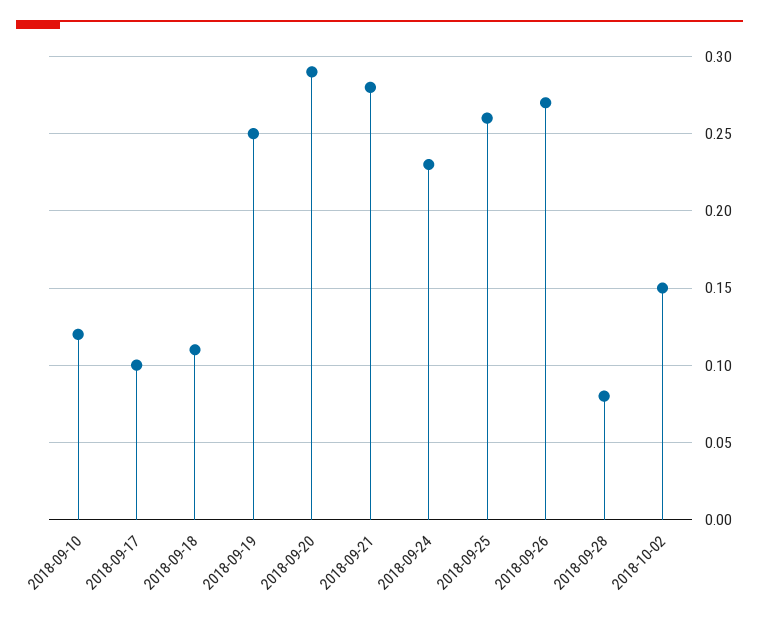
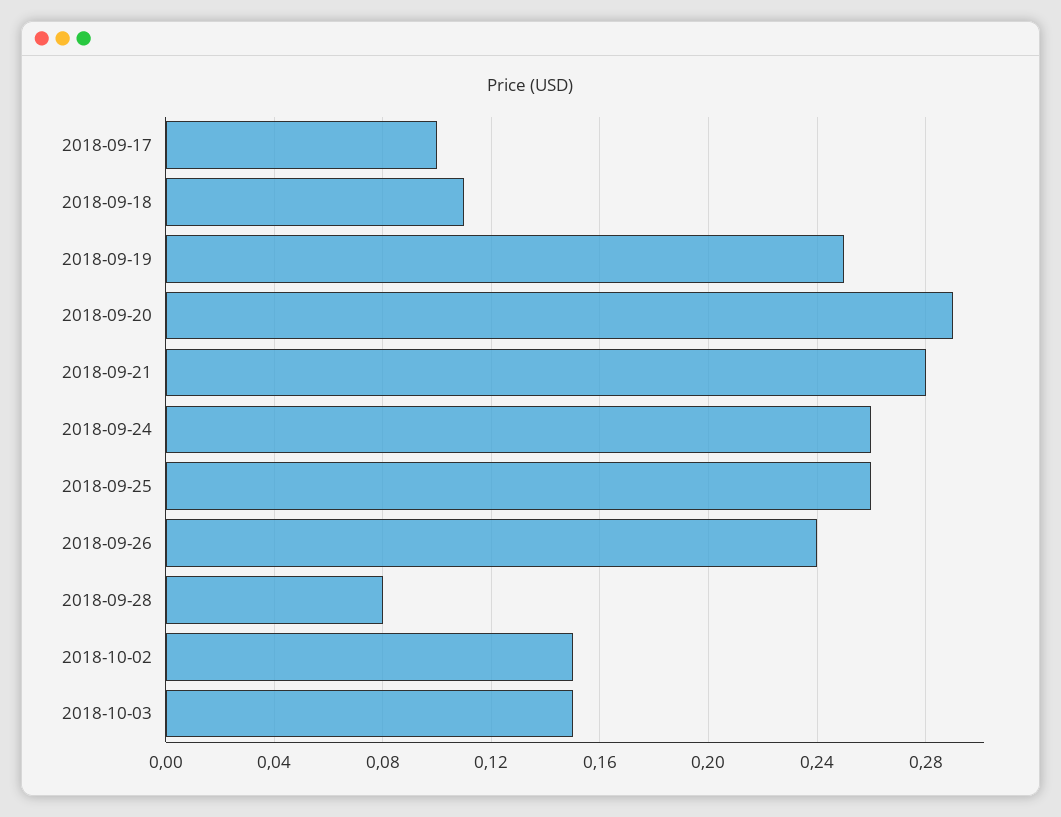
2018-09-10: 0.12 -> none
2018-09-24: 0.23 -> 0.26
2018-09-26: 0.27 -> 0.24
2018-10-03: none -> 0.15

